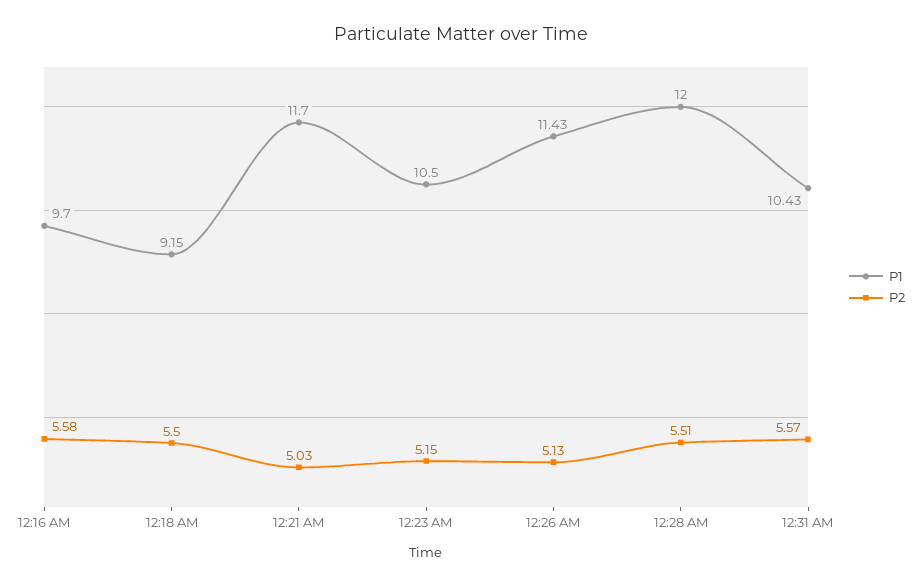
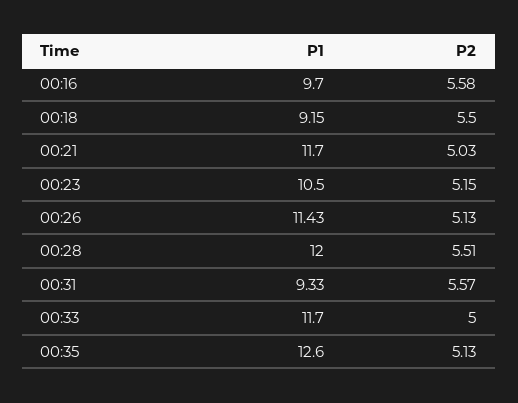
P1, 12:31 AM: 10.43 -> 9.33
P1, 00:33: none -> 11.7
P2, 00:33: none -> 5
P1, 00:35: none -> 12.6
P2, 00:35: none -> 5.13

